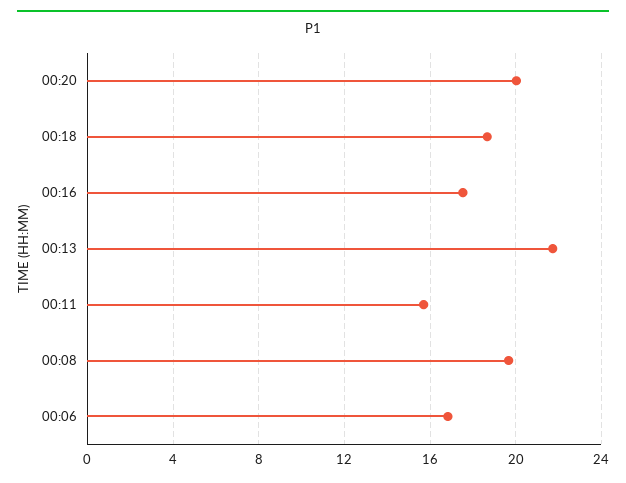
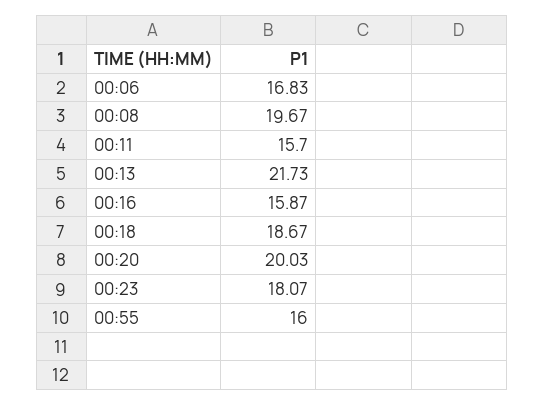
00:16: 17.5 -> 15.87
00:23: none -> 18.07
00:55: none -> 16

